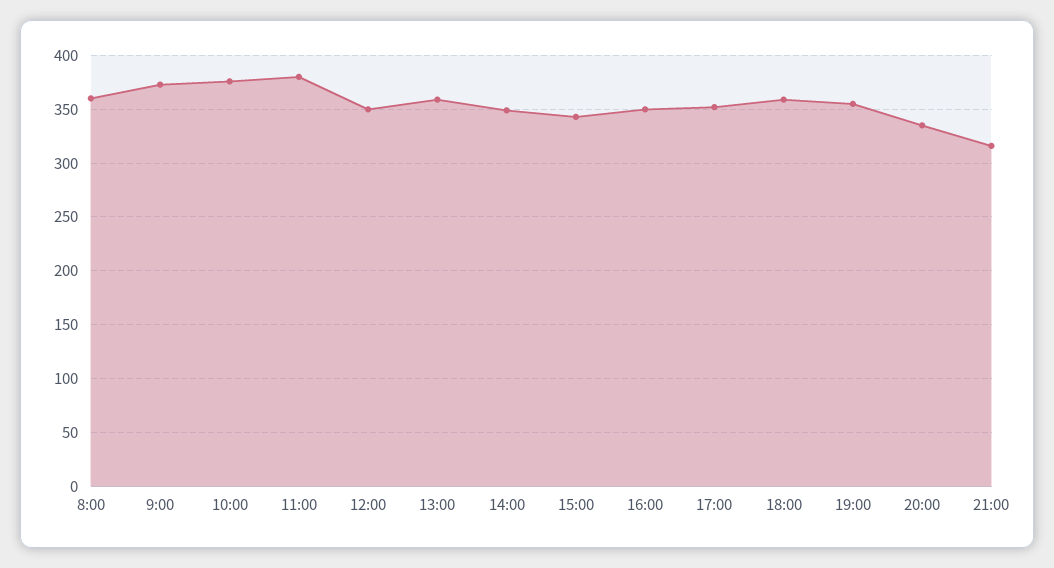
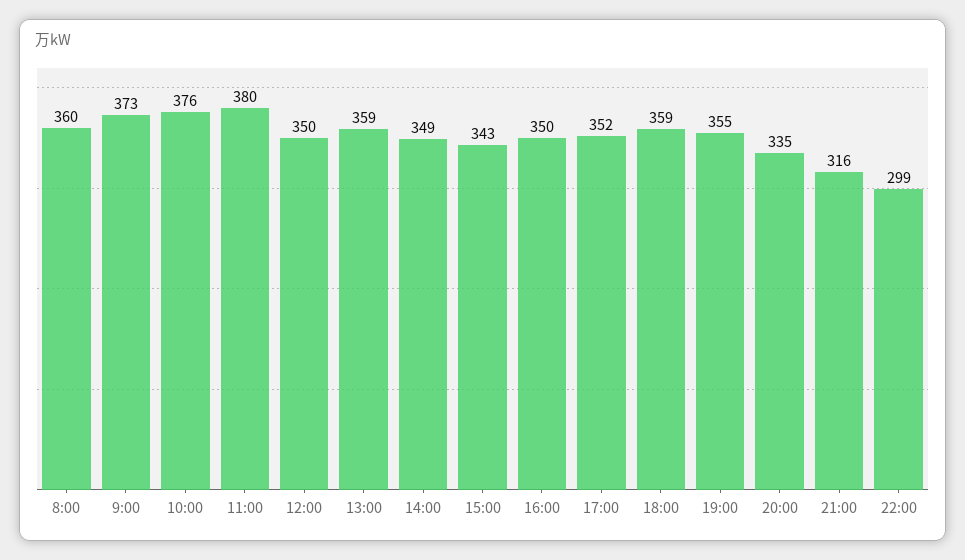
22:00: none -> 299

